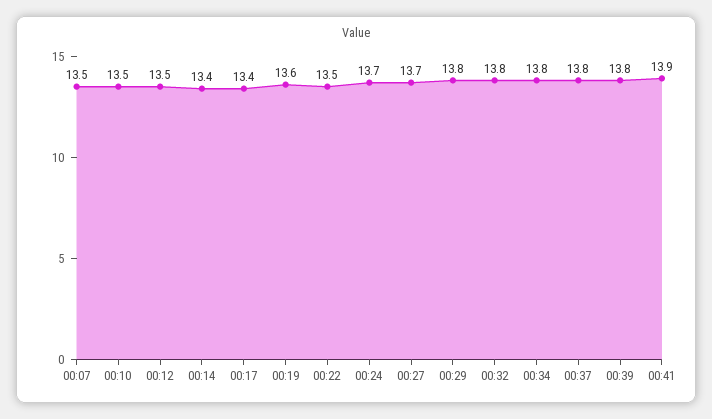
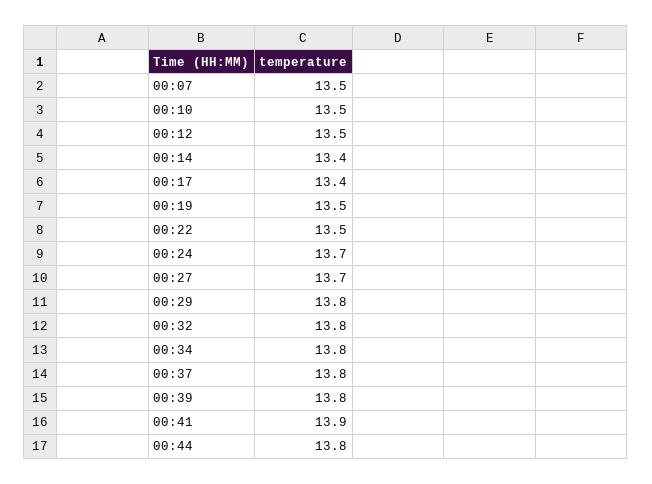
00:19: 13.6 -> 13.5
00:44: none -> 13.8

